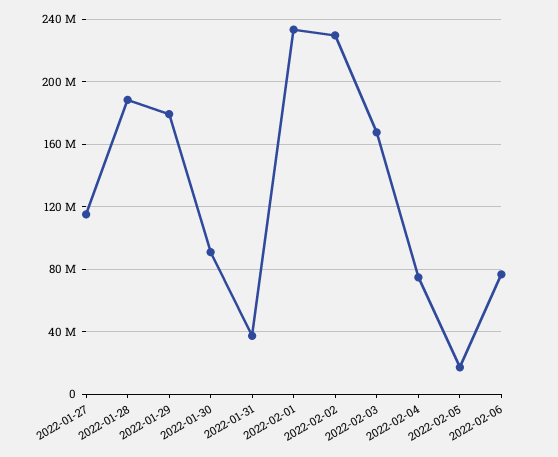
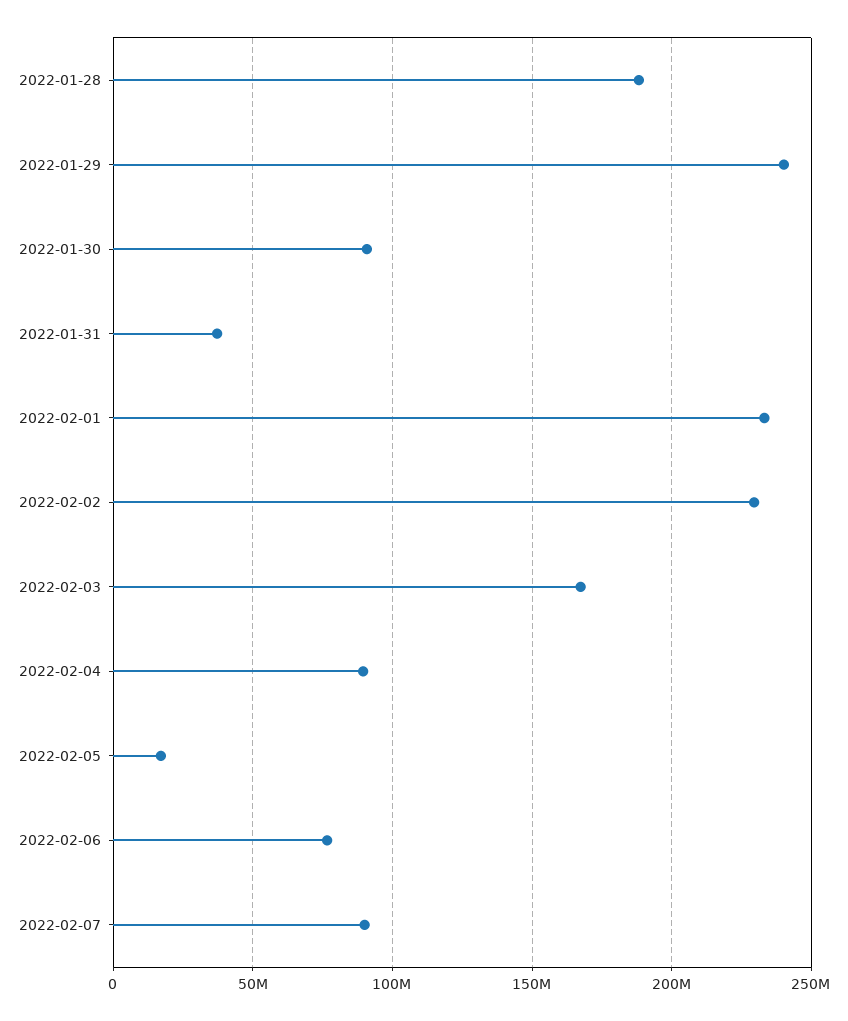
2022-01-27: 115000000 -> none
2022-01-29: 180000000 -> 240000000
2022-02-04: 75000000 -> 90000000
2022-02-07: none -> 90000000

